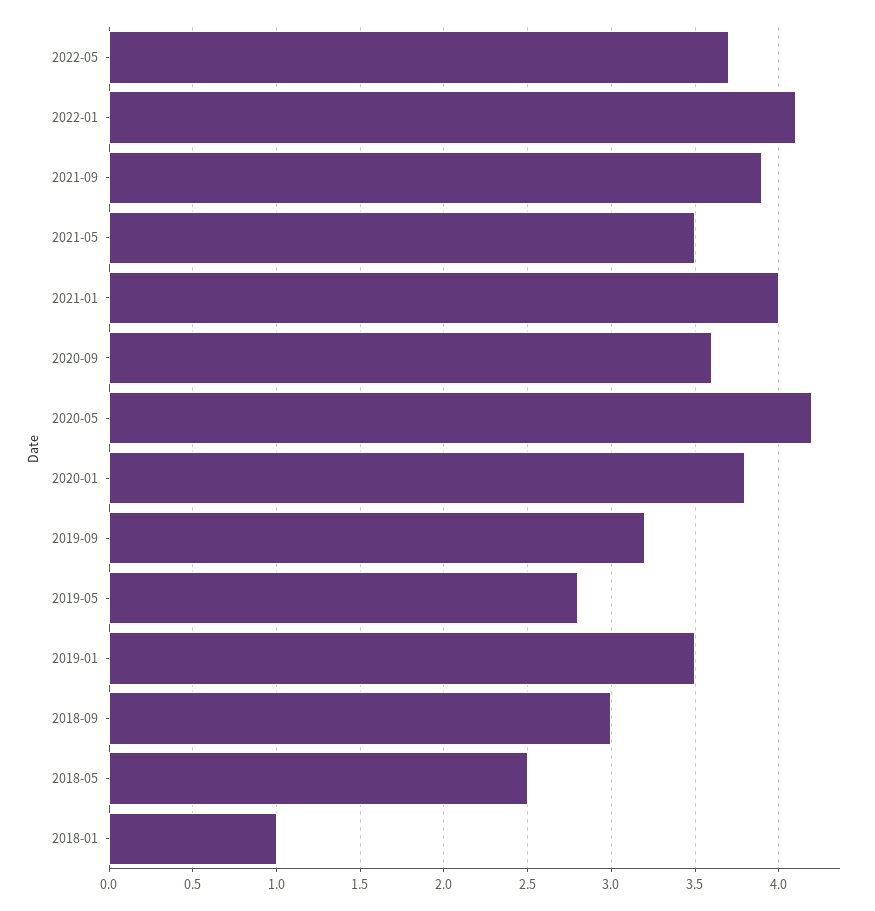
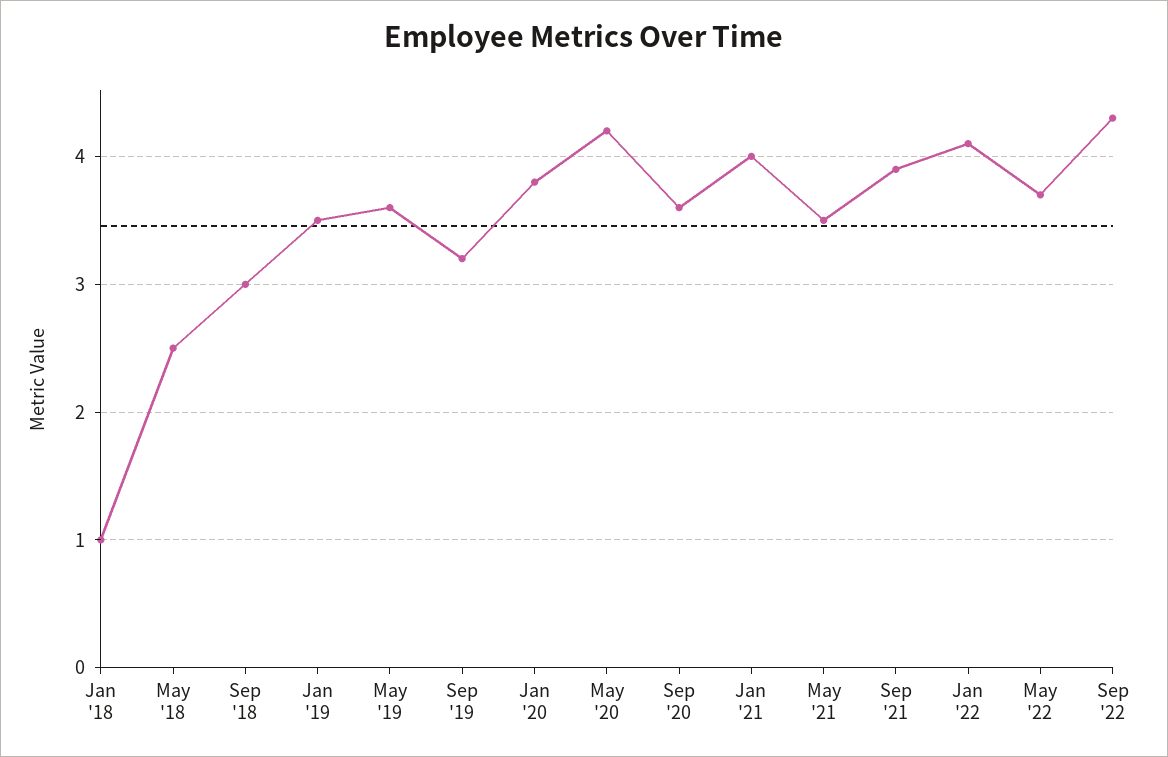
2019-05: 2.8 -> 3.6
Sep '22: none -> 4.3

